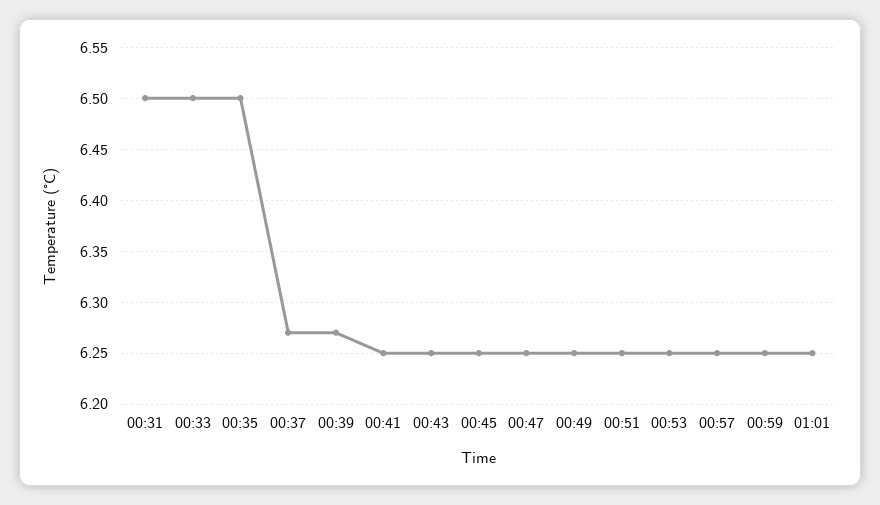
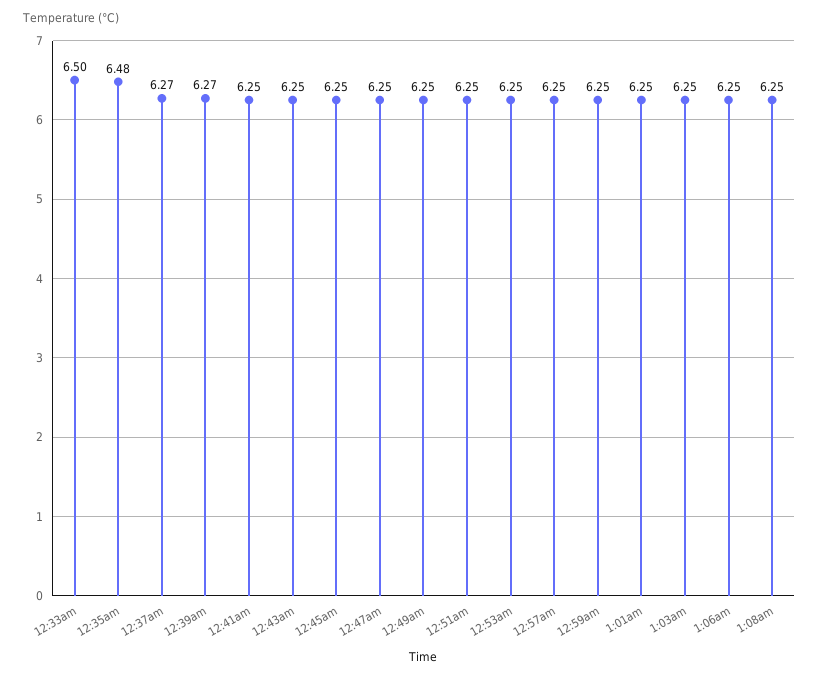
00:31: 6.5 -> none
00:35: 6.5 -> 6.48
1:03am: none -> 6.25
1:06am: none -> 6.25
1:08am: none -> 6.25

